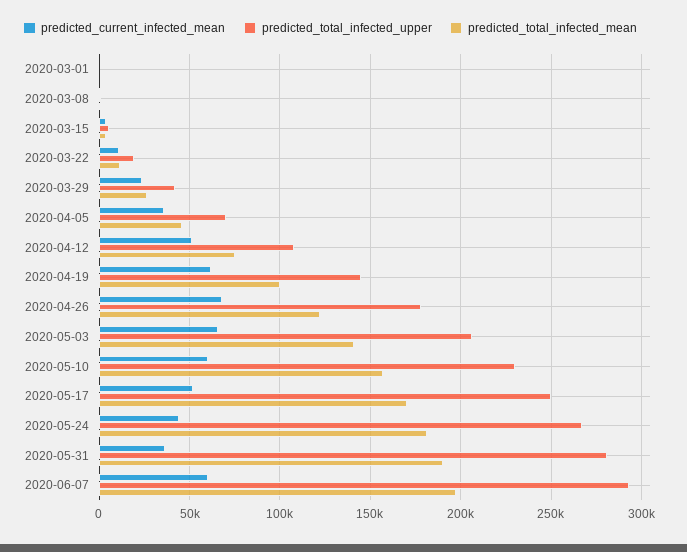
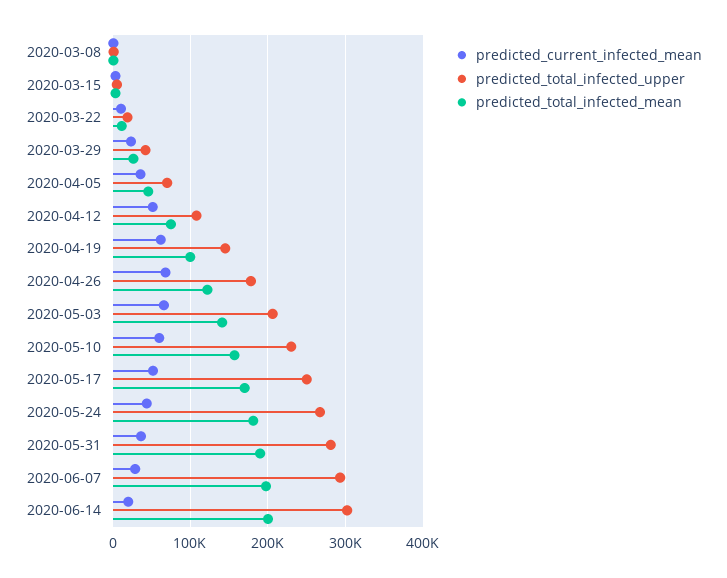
predicted_current_infected_mean, 2020-03-01: 0 -> none
predicted_total_infected_upper, 2020-03-01: 0 -> none
predicted_total_infected_mean, 2020-03-01: 0 -> none
predicted_current_infected_mean, 2020-06-07: 60000 -> 30000
predicted_current_infected_mean, 2020-06-14: none -> 20000
predicted_total_infected_upper, 2020-06-14: none -> 300000
predicted_total_infected_mean, 2020-06-14: none -> 200000

